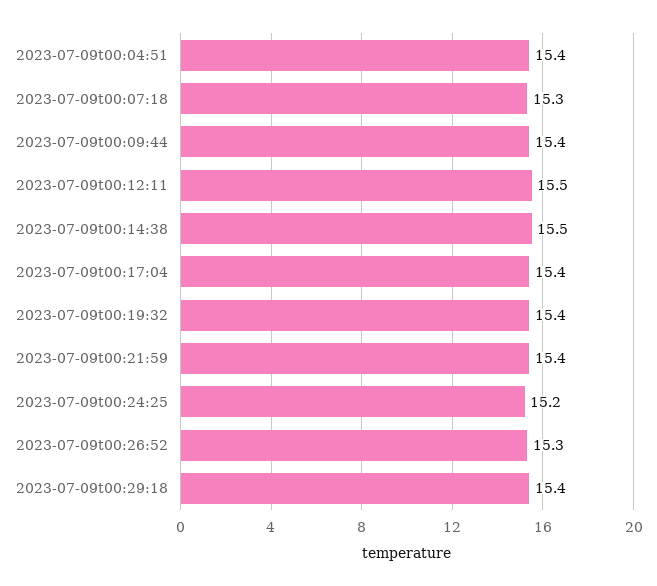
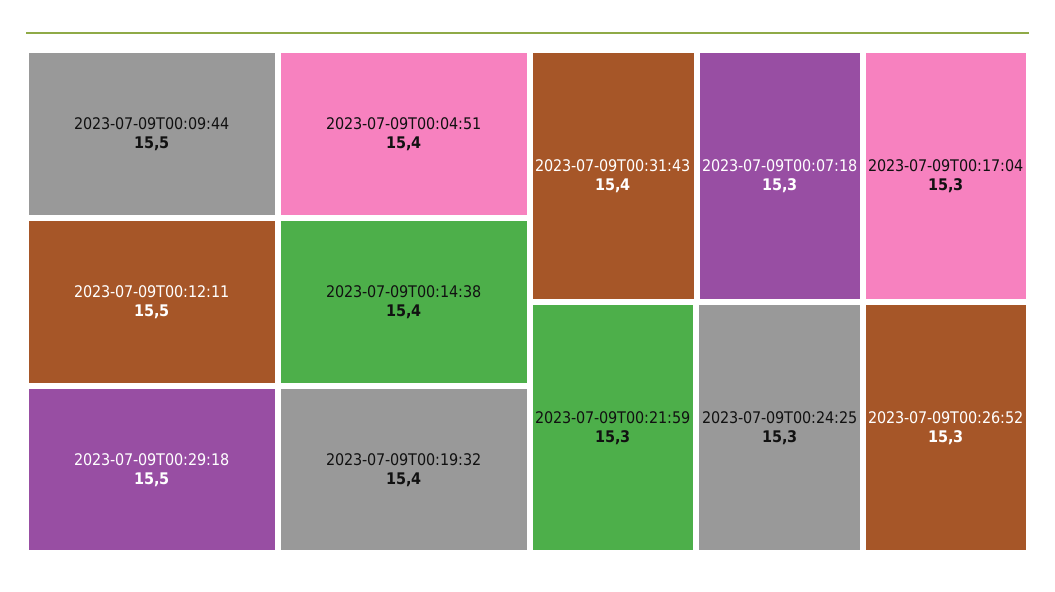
2023-07-09t00:09:44: 15.4 -> 15.5
2023-07-09t00:14:38: 15.5 -> 15.4
2023-07-09t00:17:04: 15.4 -> 15.3
2023-07-09t00:21:59: 15.4 -> 15.3
2023-07-09t00:24:25: 15.2 -> 15.3
2023-07-09t00:29:18: 15.4 -> 15.5
2023-07-09T00:31:43: none -> 15.4

